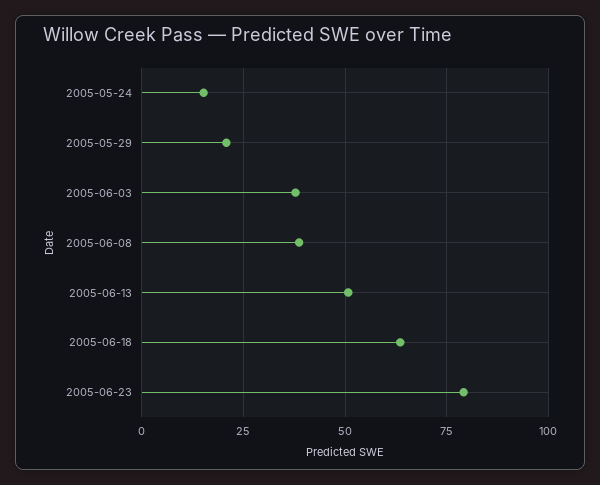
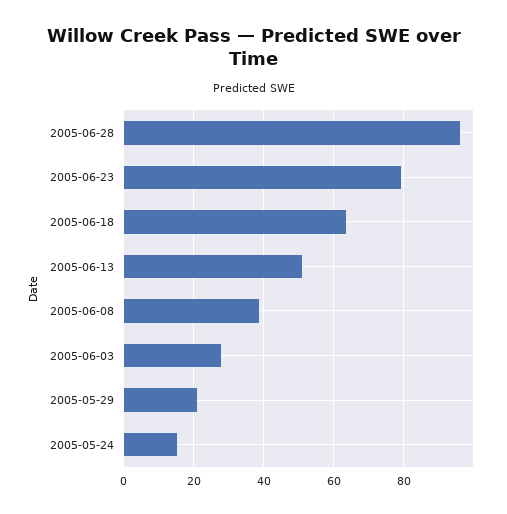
2005-06-03: 37.5 -> 28
2005-06-28: none -> 96

